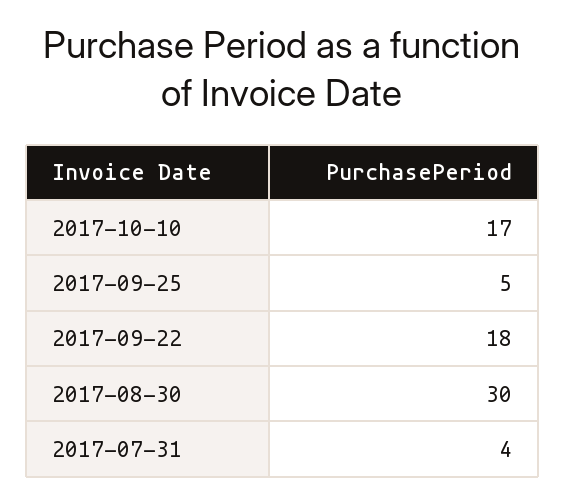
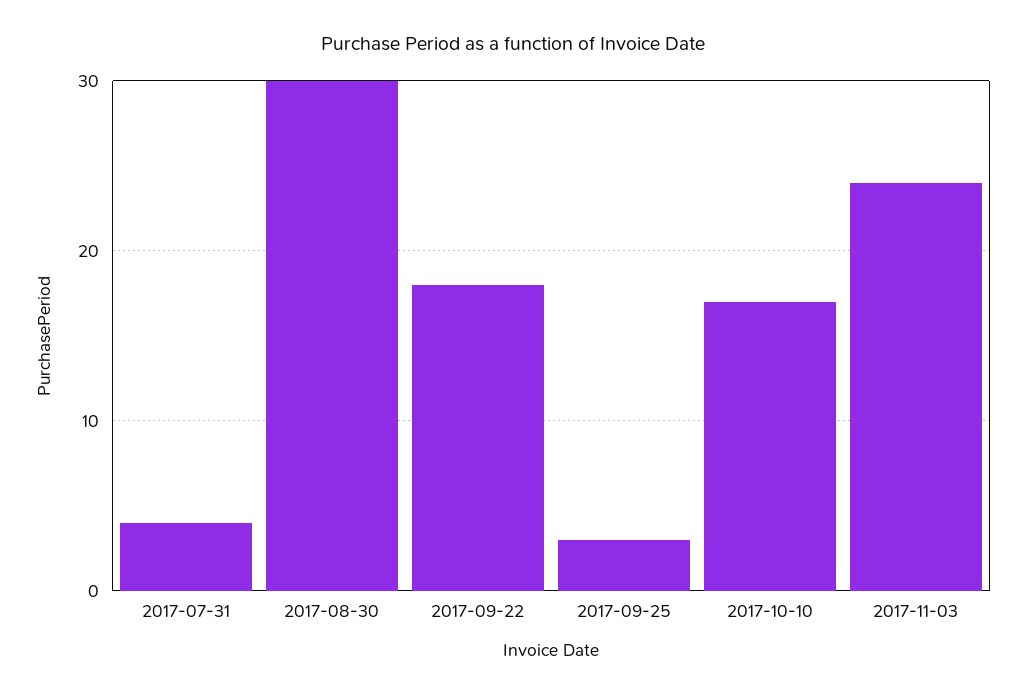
2017-09-25: 5 -> 3
2017-11-03: none -> 24

